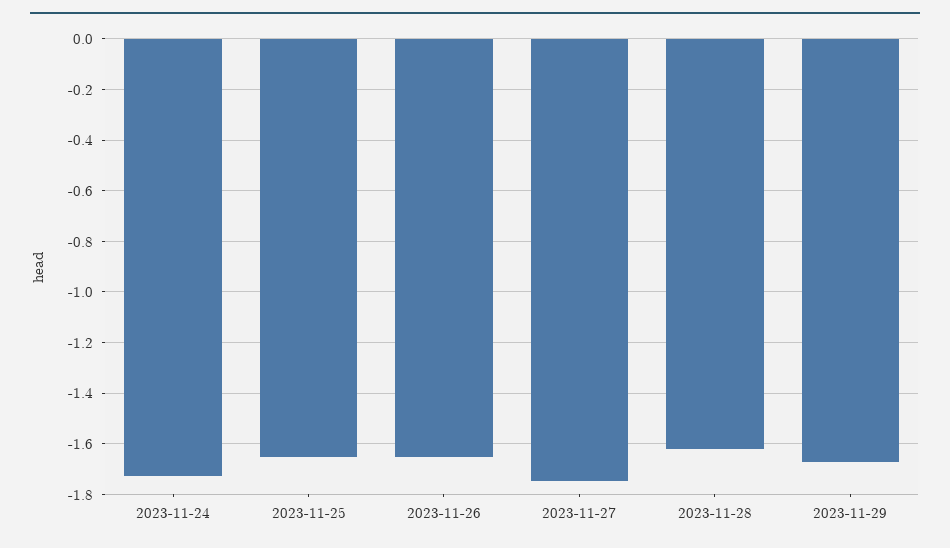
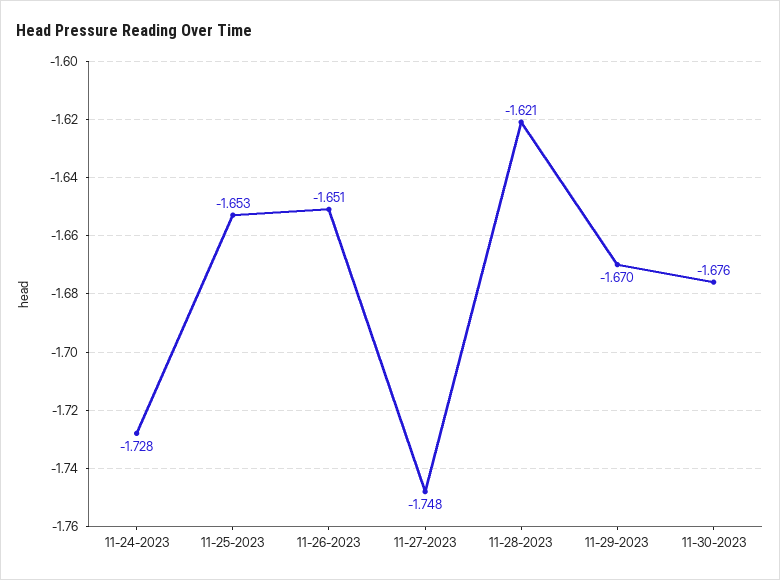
11-30-2023: none -> -1.676

